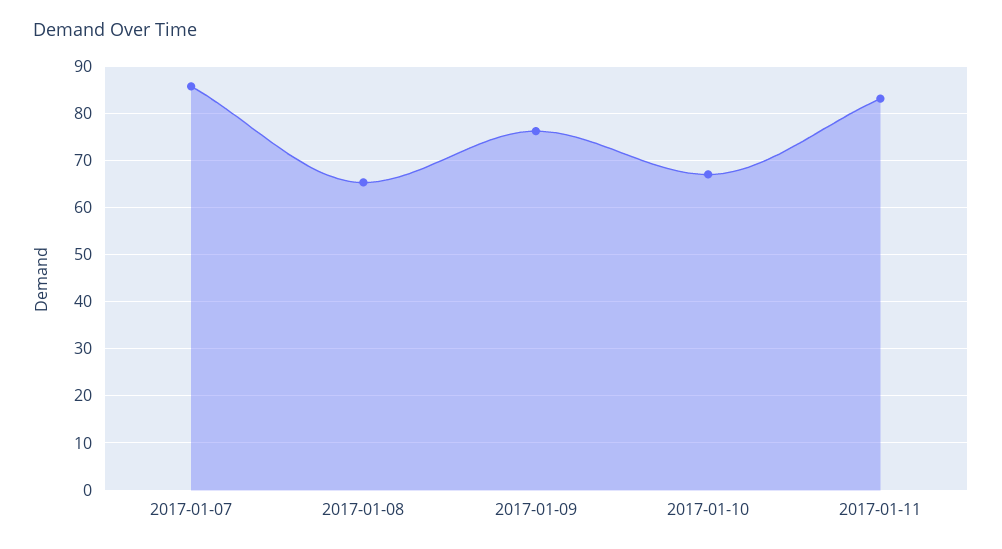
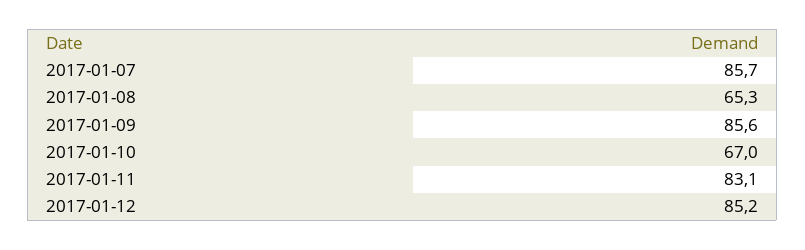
2017-01-09: 76 -> 85.6
2017-01-12: none -> 85.2

